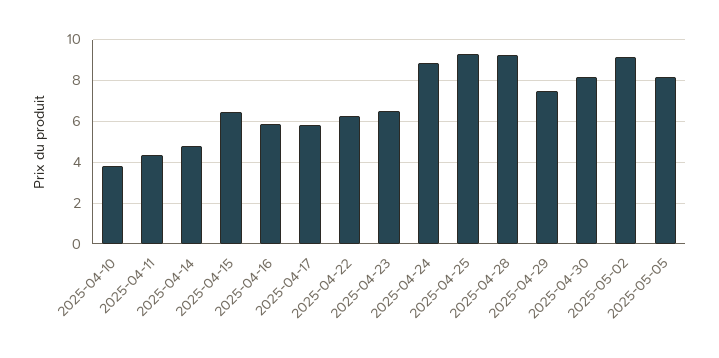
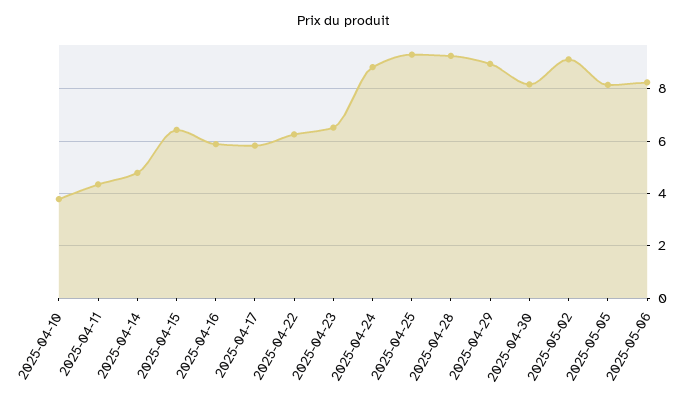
2025-04-29: 7.5 -> 9
2025-05-06: none -> 8.25

